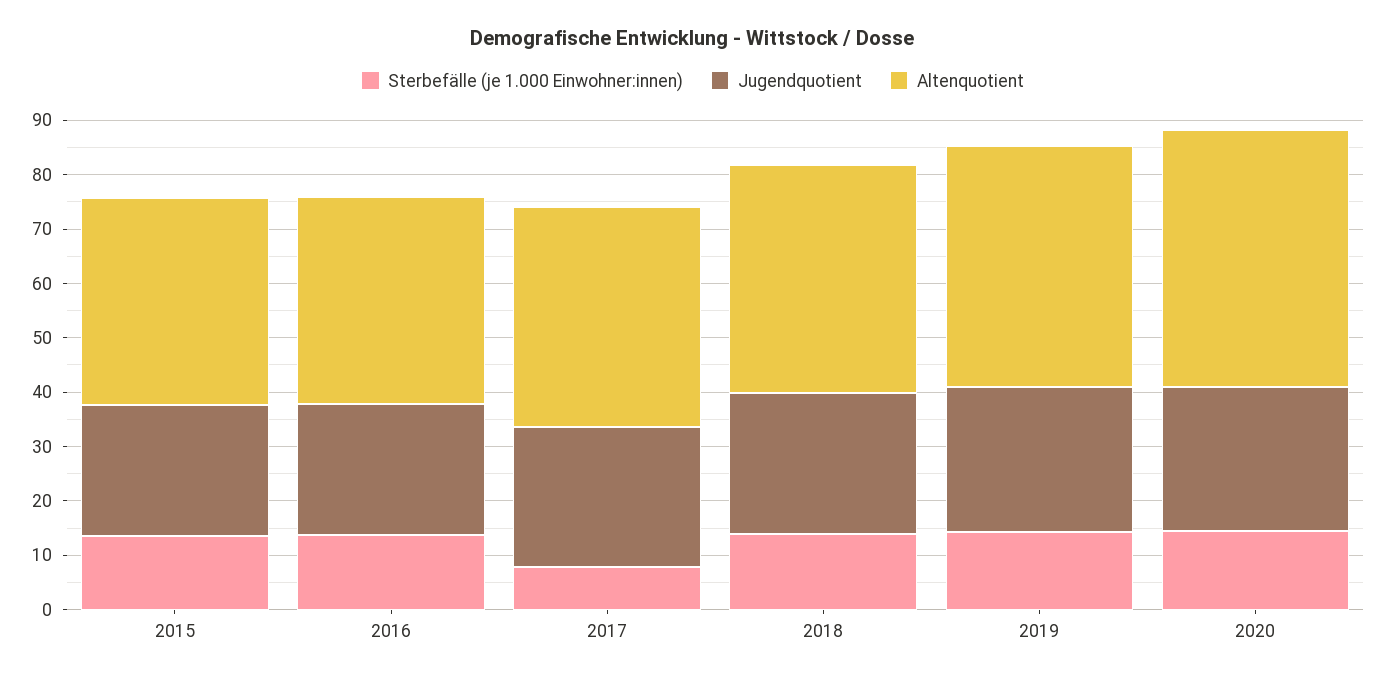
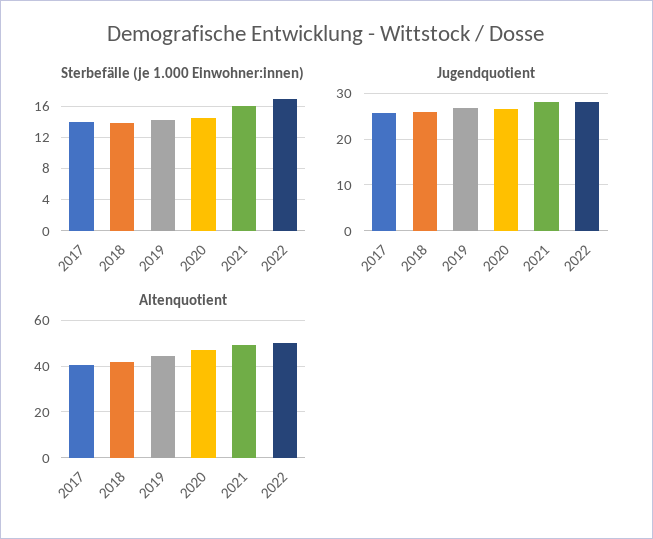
Sterbefälle (je 1.000 Einwohner:innen), 2015: 14 -> none
Jugendquotient, 2015: 24 -> none
Altenquotient, 2015: 38 -> none
Sterbefälle (je 1.000 Einwohner:innen), 2016: 14 -> none
Jugendquotient, 2016: 24 -> none
Altenquotient, 2016: 38 -> none
Sterbefälle (je 1.000 Einwohner:innen), 2017: 8 -> 14
Sterbefälle (je 1.000 Einwohner:innen), 2021: none -> 16
Sterbefälle (je 1.000 Einwohner:innen), 2022: none -> 17
Jugendquotient, 2021: none -> 28
Jugendquotient, 2022: none -> 28
Altenquotient, 2021: none -> 50
Altenquotient, 2022: none -> 50

